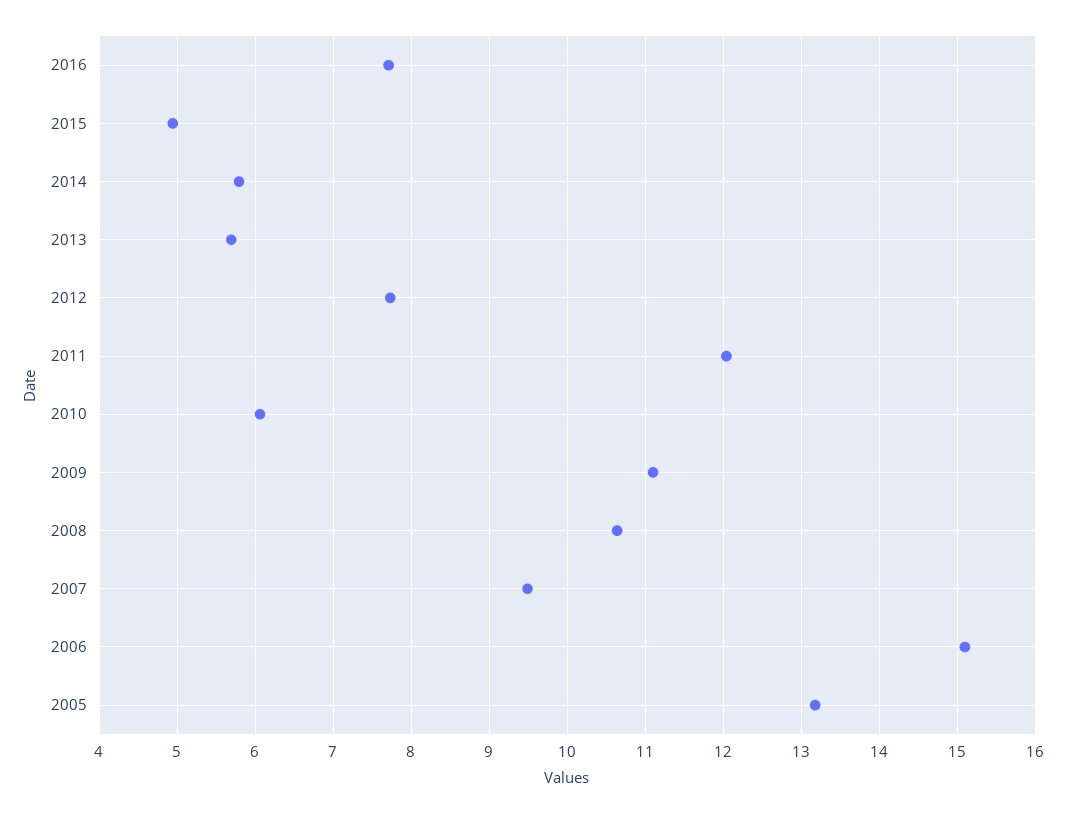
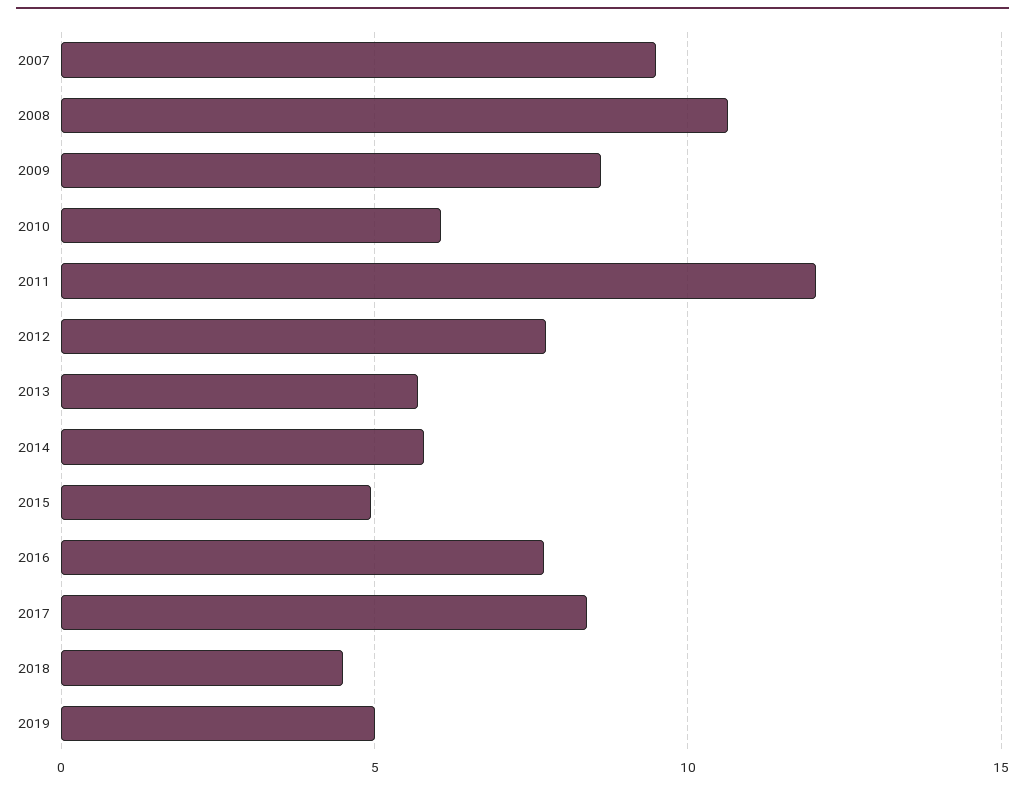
2009: 11.1 -> 8.5
2006: 15.1 -> none
2005: 13.2 -> none
2017: none -> 8.5
2018: none -> 4.5
2019: none -> 5

